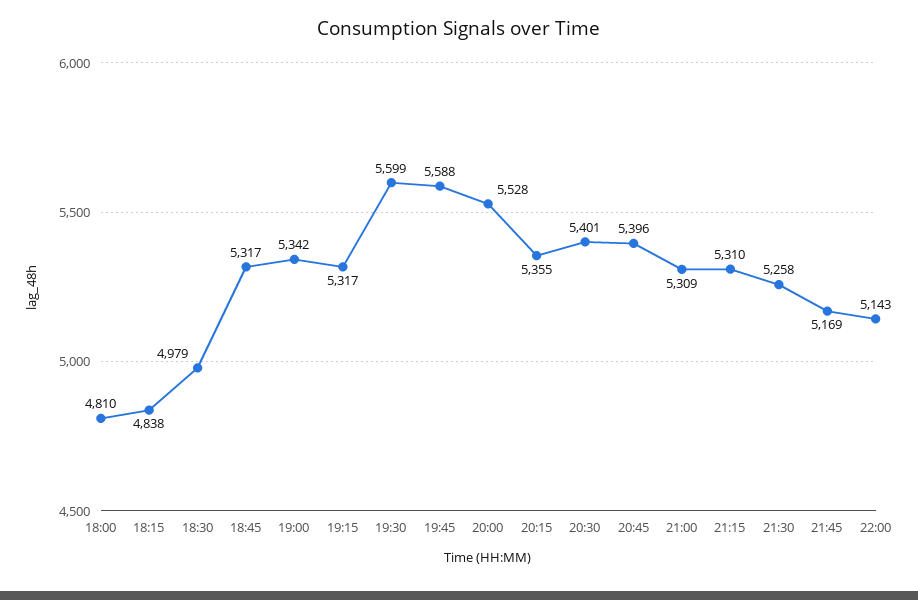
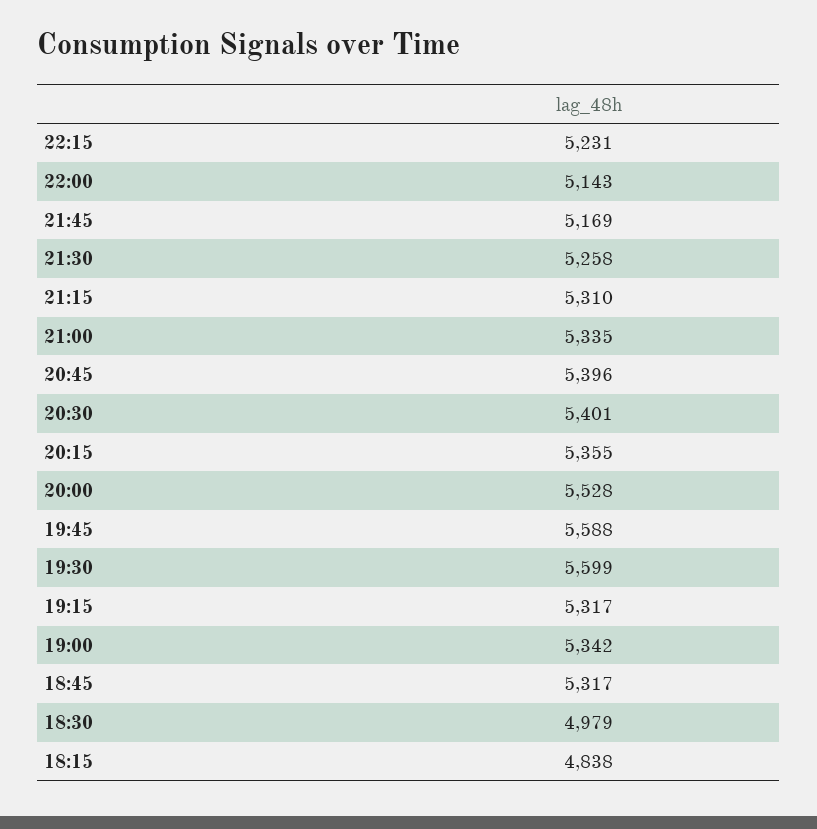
18:00: 4810 -> none
21:00: 5309 -> 5335
22:15: none -> 5231

